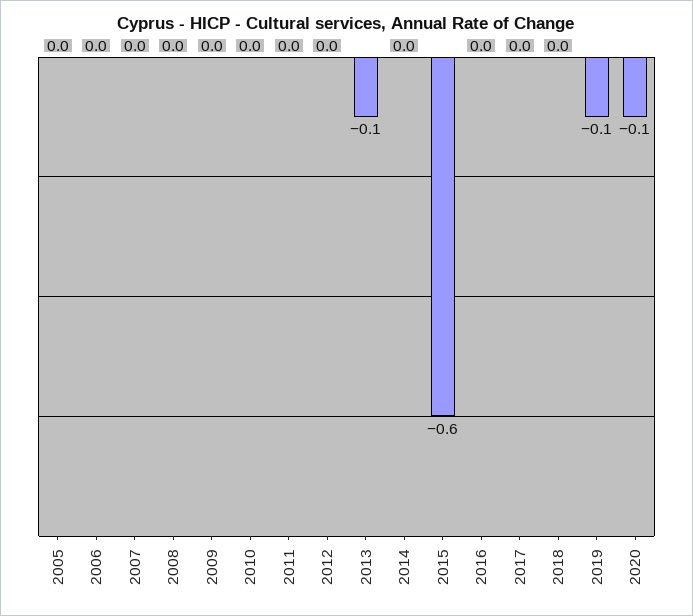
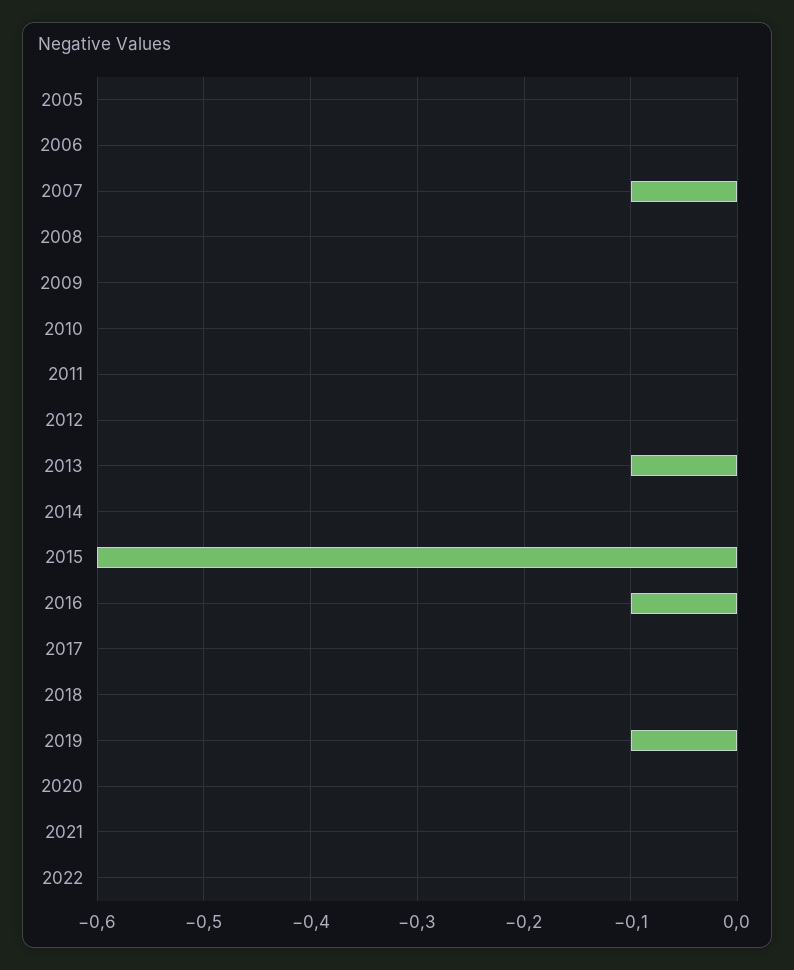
2007: 0 -> -0.1
2016: 0 -> -0.1
2020: -0.1 -> 0
2021: none -> 0
2022: none -> 0

